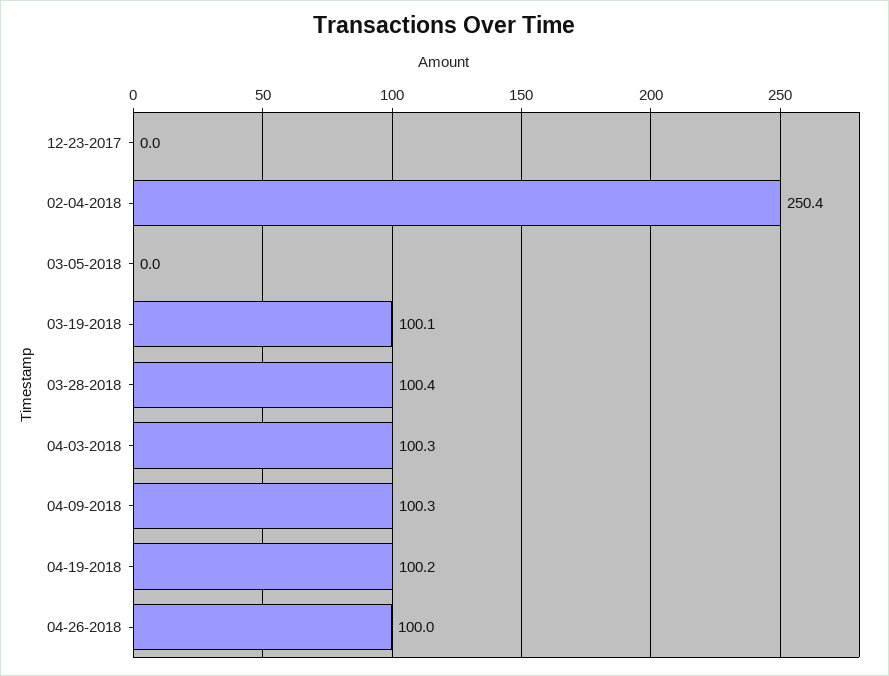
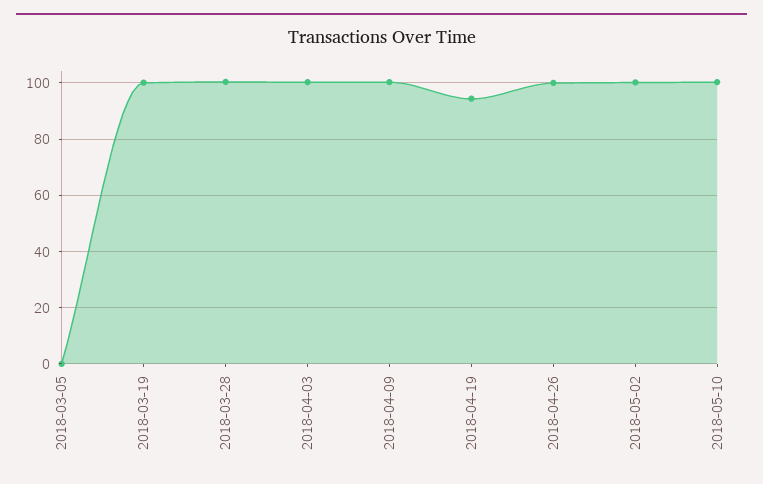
12-23-2017: 0 -> none
02-04-2018: 250.4 -> none
04-19-2018: 100.2 -> 95
2018-05-02: none -> 100
2018-05-10: none -> 100

